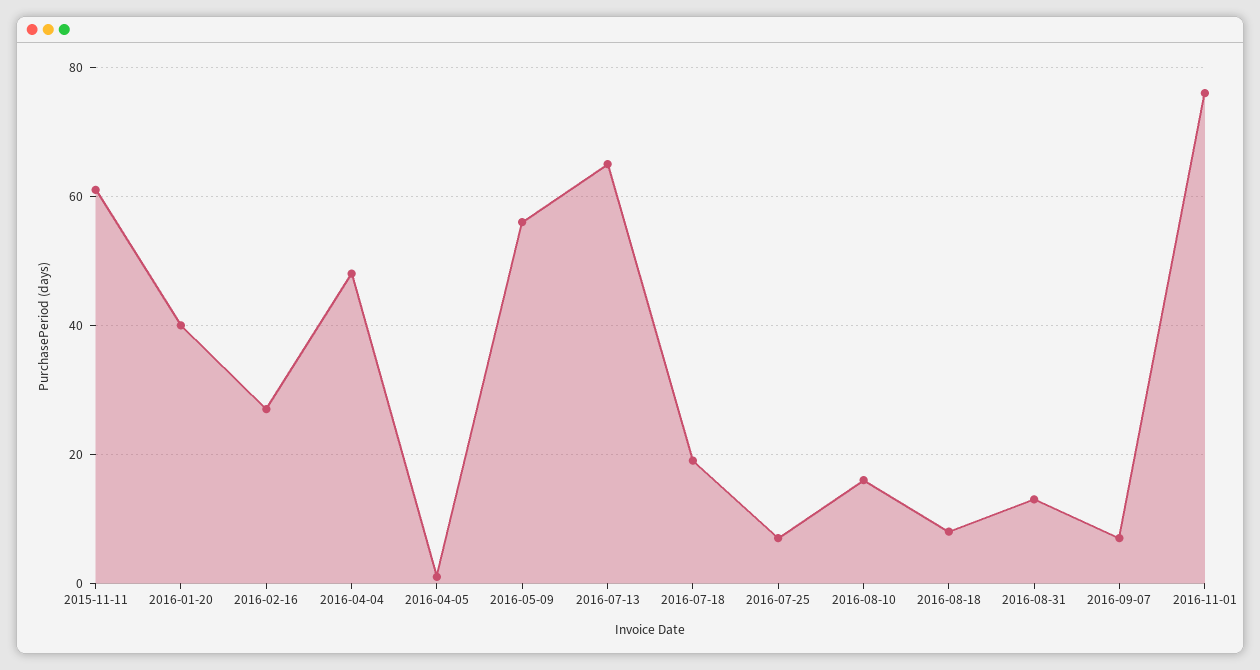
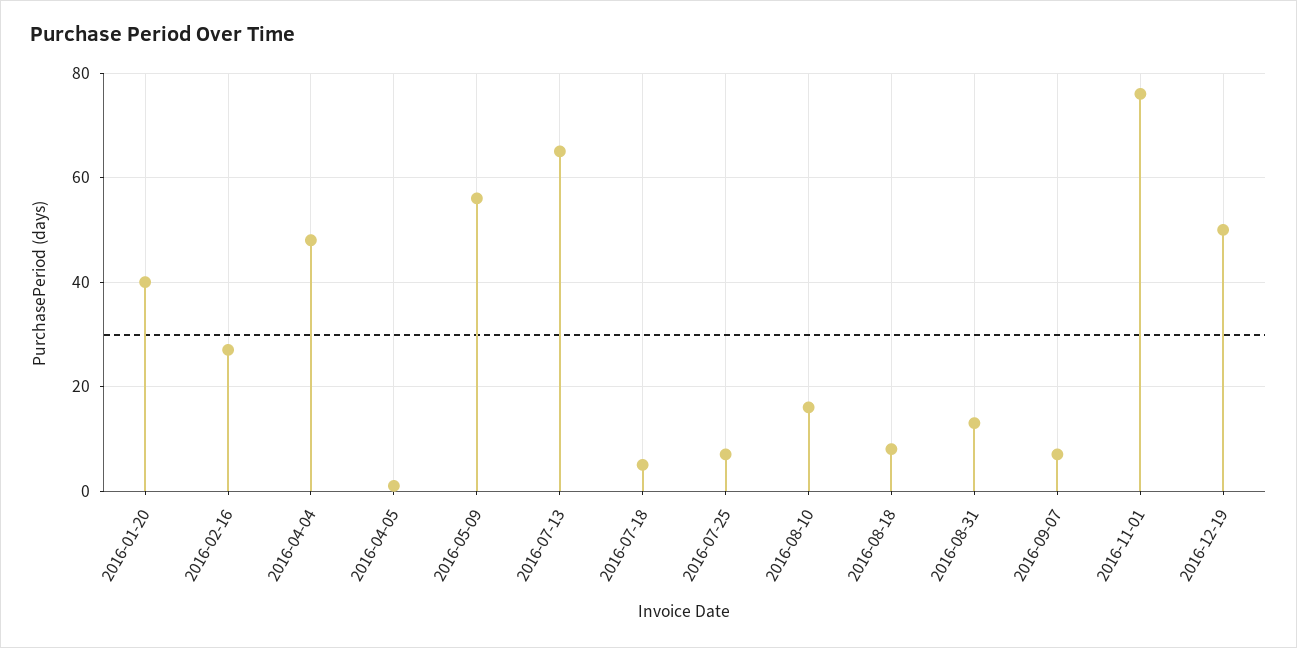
2015-11-11: 60 -> none
2016-07-18: 20 -> 5
2016-12-19: none -> 50

